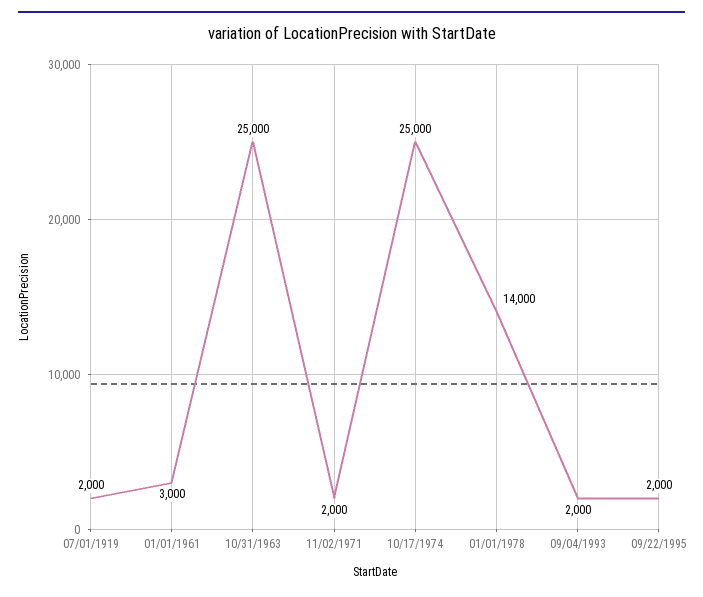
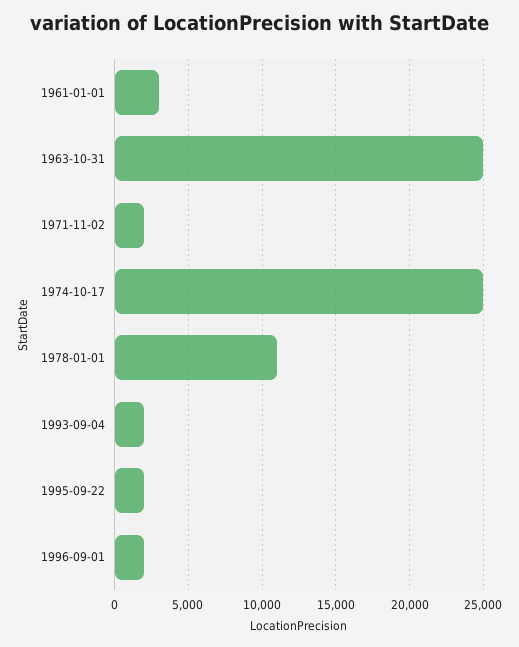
07/01/1919: 2000 -> none
01/01/1978: 14000 -> 11000
1996-09-01: none -> 2000

